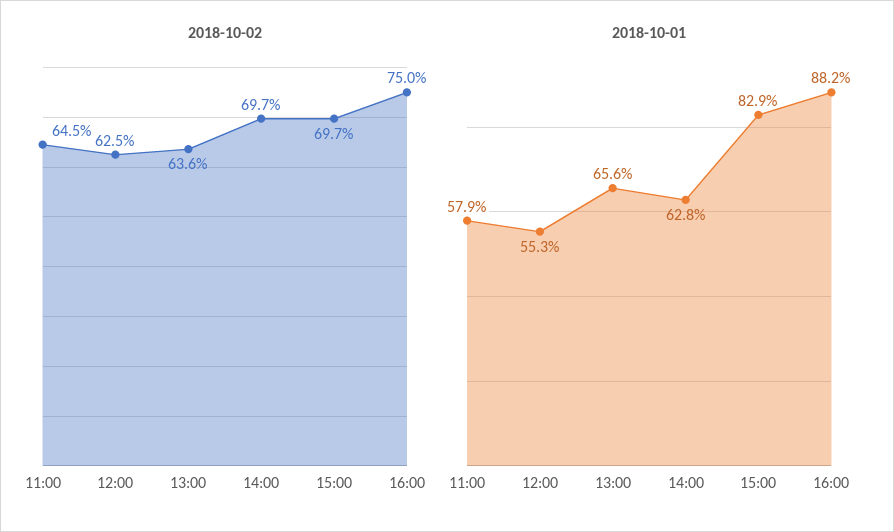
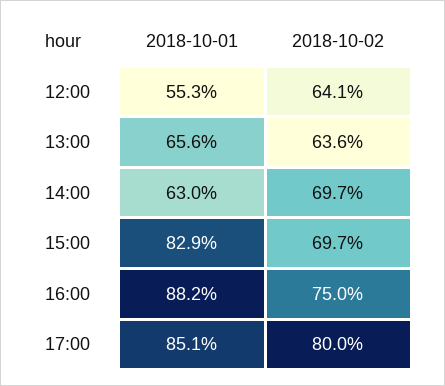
2018-10-02, 11:00: 64.5 -> none
2018-10-02, 12:00: 62.5 -> 64.1
2018-10-01, 11:00: 57.9 -> none
2018-10-01, 14:00: 62.8 -> 63
2018-10-01, 17:00: none -> 85.1
2018-10-02, 17:00: none -> 80

